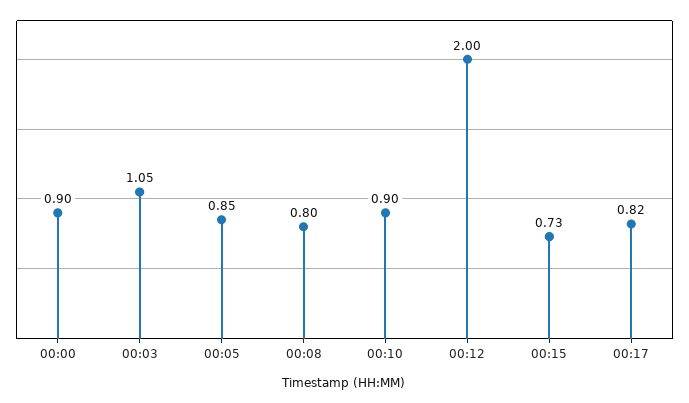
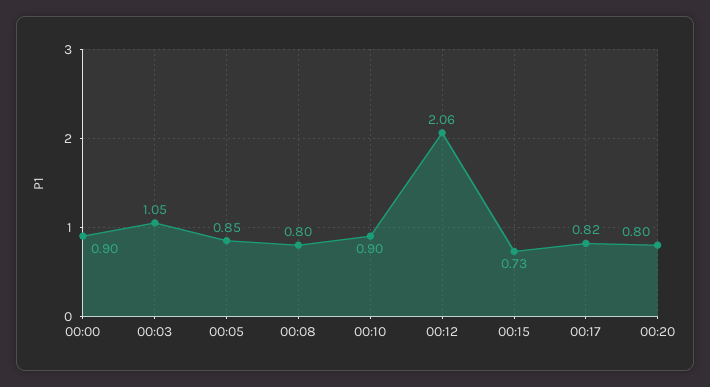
00:12: 2 -> 2.06
00:20: none -> 0.8

